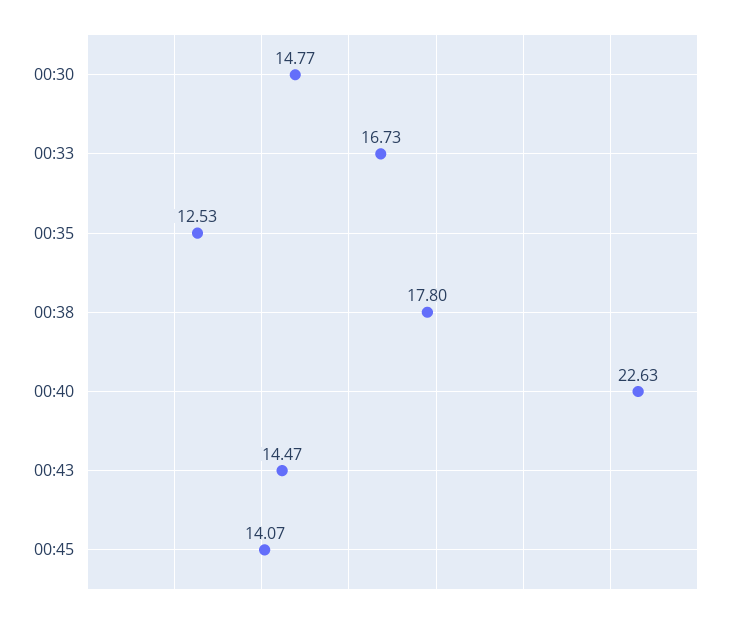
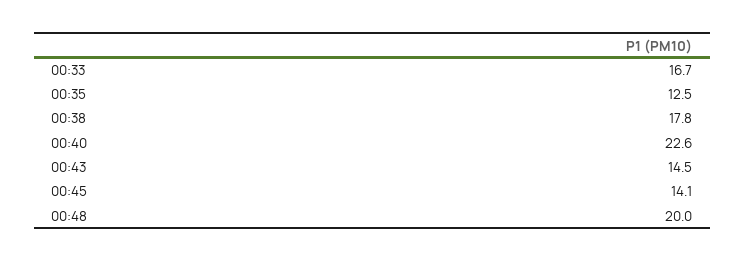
00:30: 14.77 -> none
00:48: none -> 20

